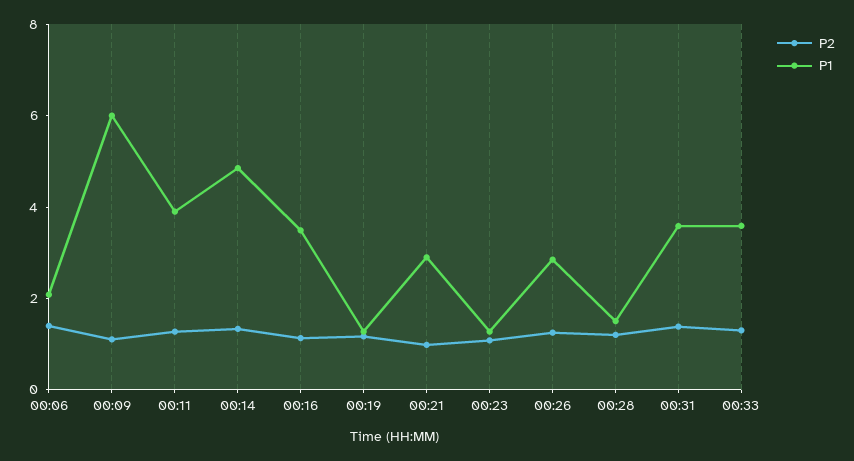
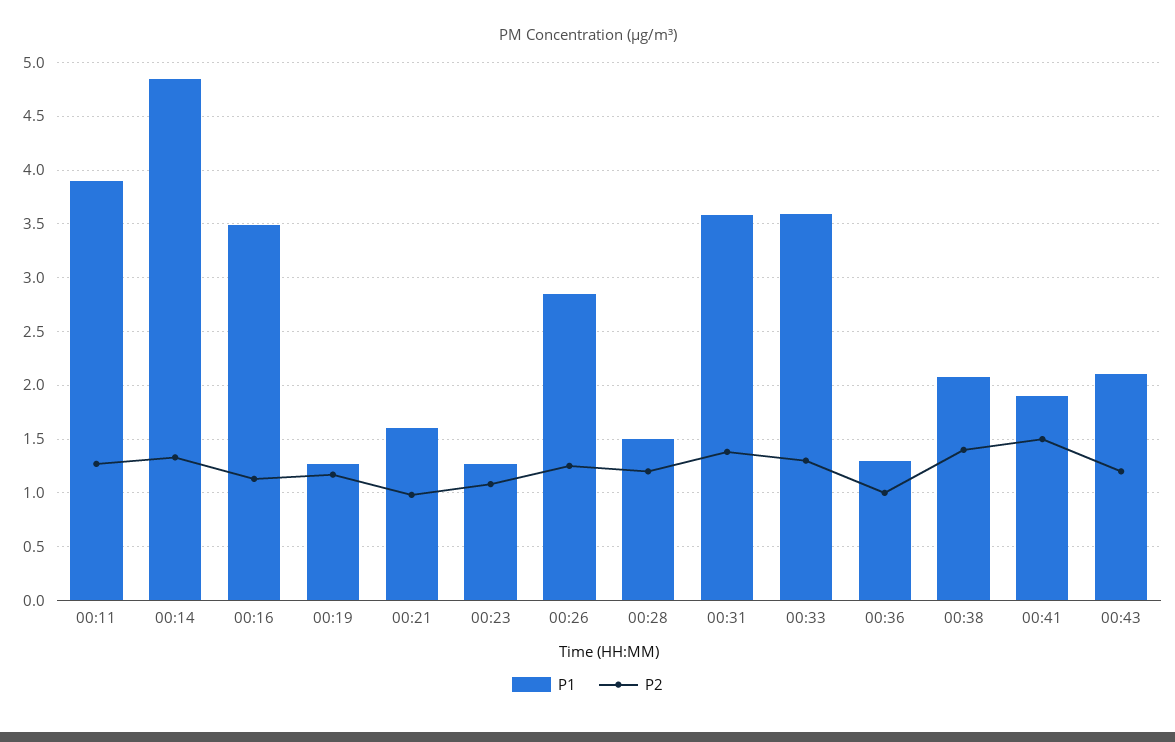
P2, 00:06: 1.5 -> none
P1, 00:06: 2 -> none
P2, 00:09: 1 -> none
P1, 00:09: 6 -> none
P1, 00:21: 3 -> 1.6
P1, 00:36: none -> 1.3
P2, 00:36: none -> 1
P1, 00:38: none -> 2.1
P2, 00:38: none -> 1.4
P1, 00:41: none -> 1.9
P2, 00:41: none -> 1.5
P1, 00:43: none -> 2.1
P2, 00:43: none -> 1.2

